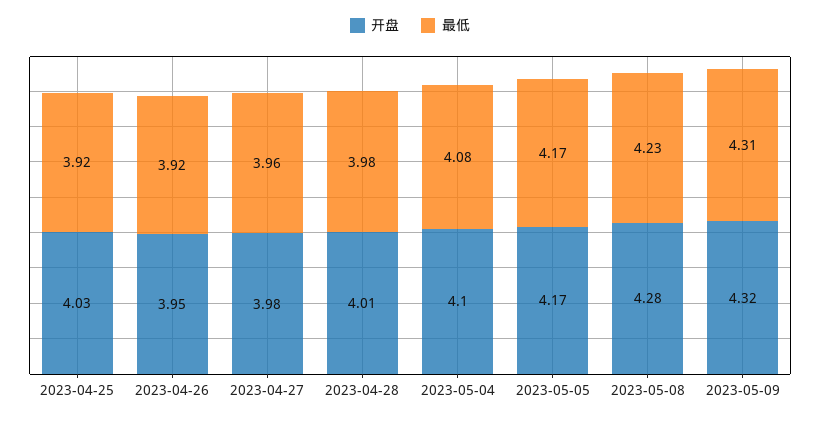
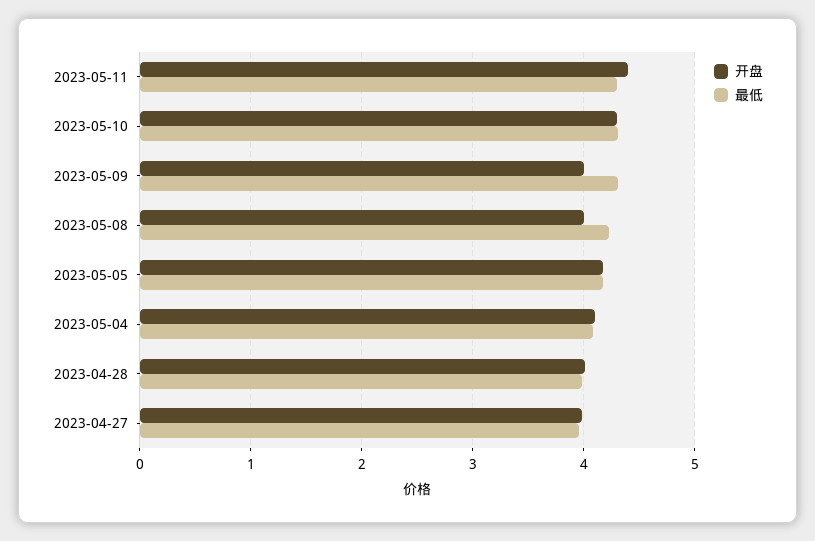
开盘, 2023-04-25: 4.03 -> none
最低, 2023-04-25: 3.92 -> none
开盘, 2023-04-26: 3.95 -> none
最低, 2023-04-26: 3.92 -> none
开盘, 2023-05-08: 4.28 -> 4
开盘, 2023-05-09: 4.32 -> 4
开盘, 2023-05-11: none -> 4.4
最低, 2023-05-11: none -> 4.3
开盘, 2023-05-10: none -> 4.3
最低, 2023-05-10: none -> 4.3

